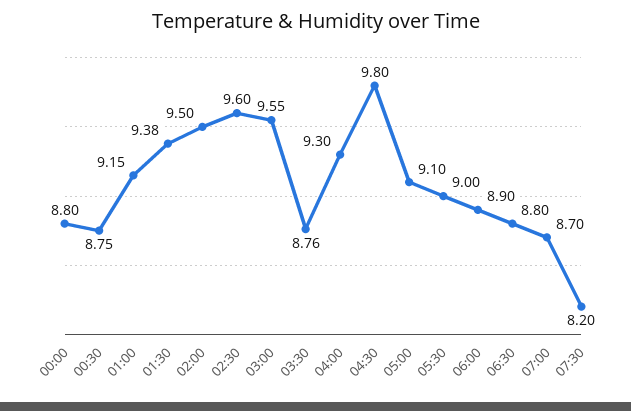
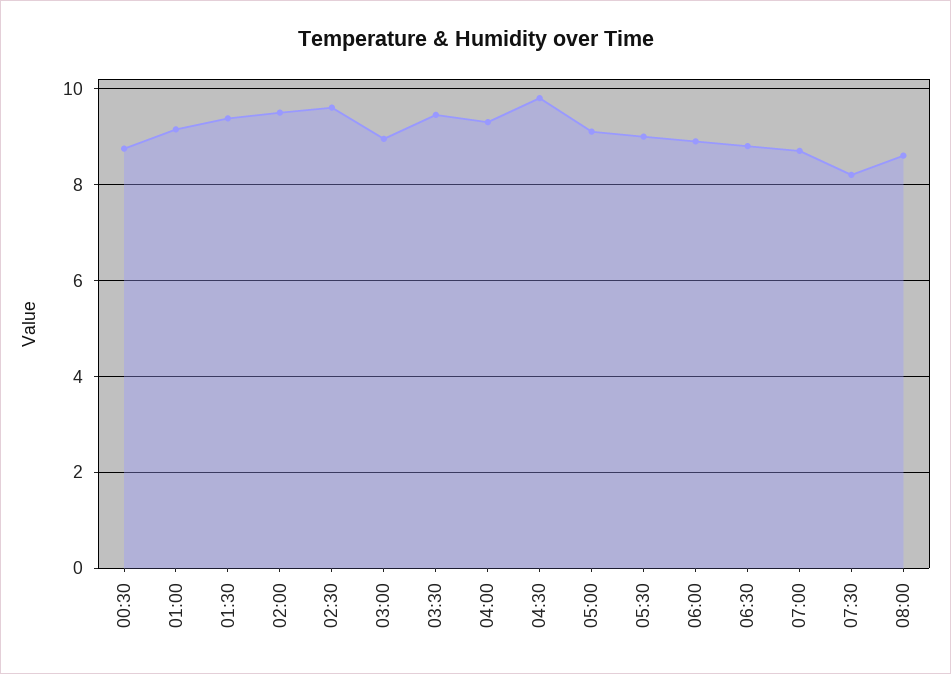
00:00: 8.8 -> none
03:00: 9.55 -> 9
03:30: 8.76 -> 9.4
08:00: none -> 8.6

